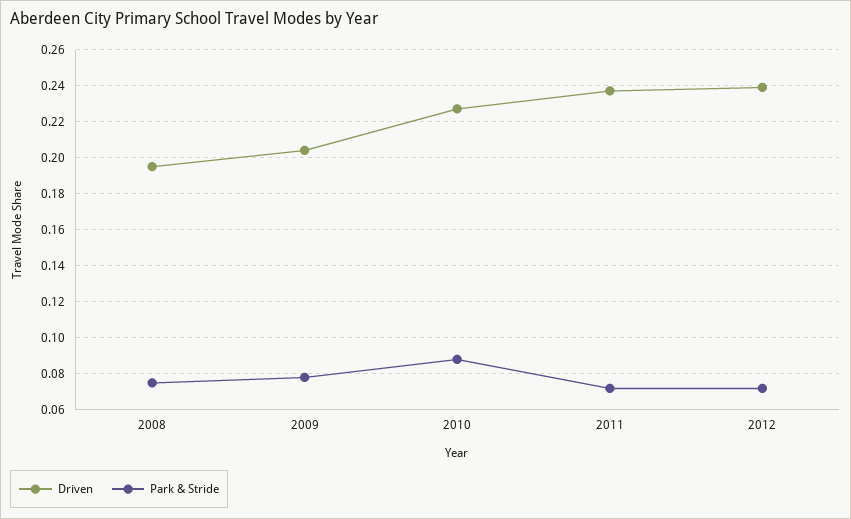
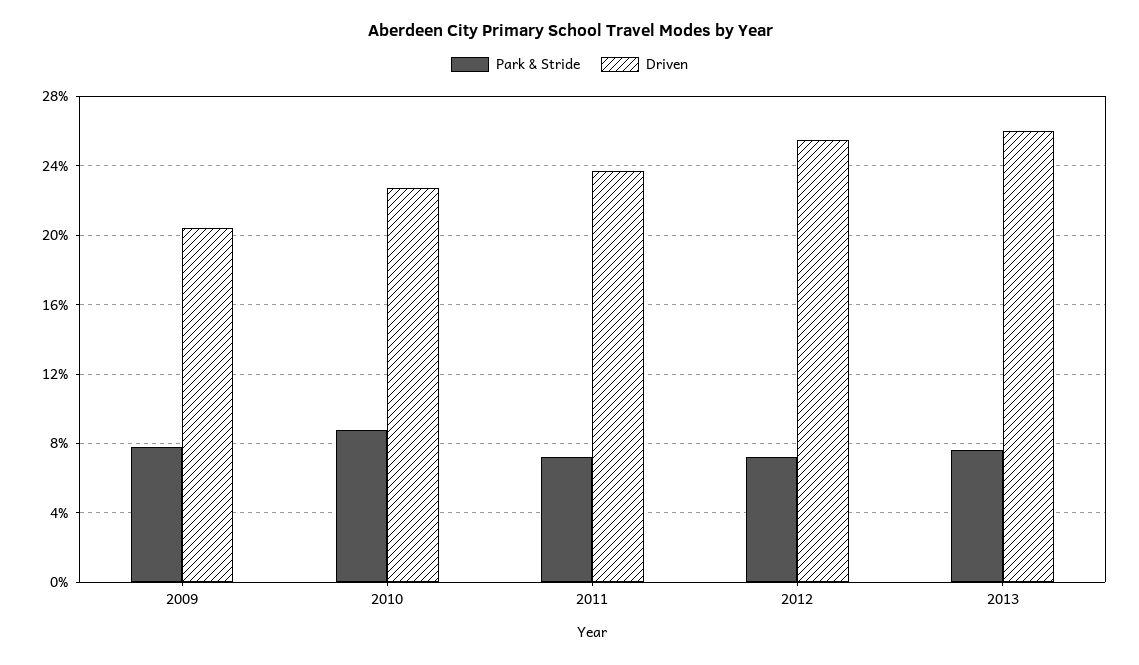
Driven, 2008: 0.195 -> none
Park & Stride, 2008: 0.075 -> none
Driven, 2012: 0.24 -> 0.255
Park & Stride, 2013: none -> 0.075
Driven, 2013: none -> 0.26

